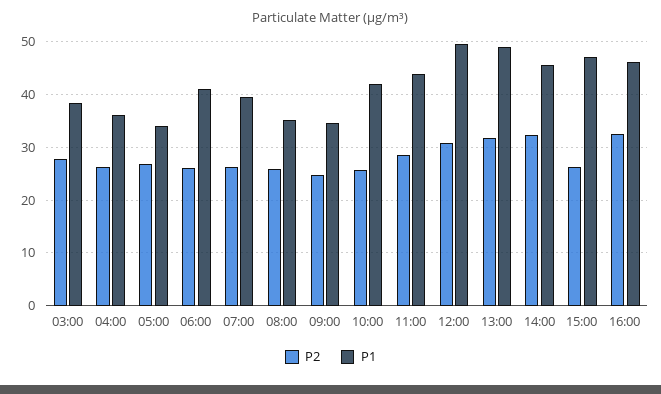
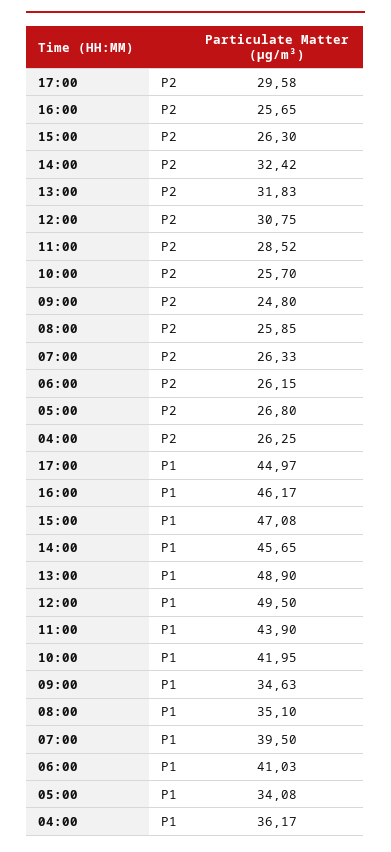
P2, 03:00: 28 -> none
P1, 03:00: 38 -> none
P2, 16:00: 32 -> 25.65
P2, 17:00: none -> 29.58
P1, 17:00: none -> 44.97

